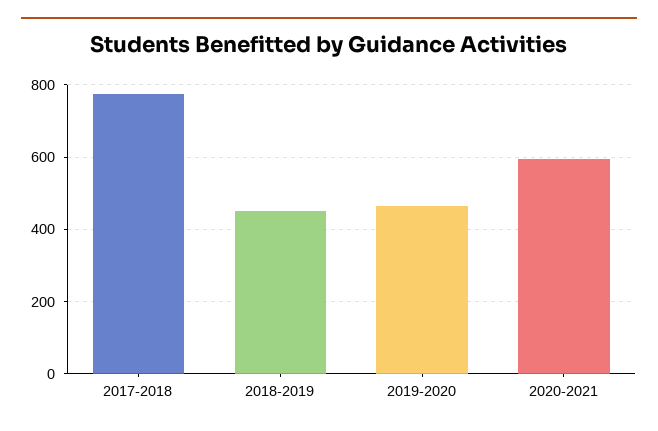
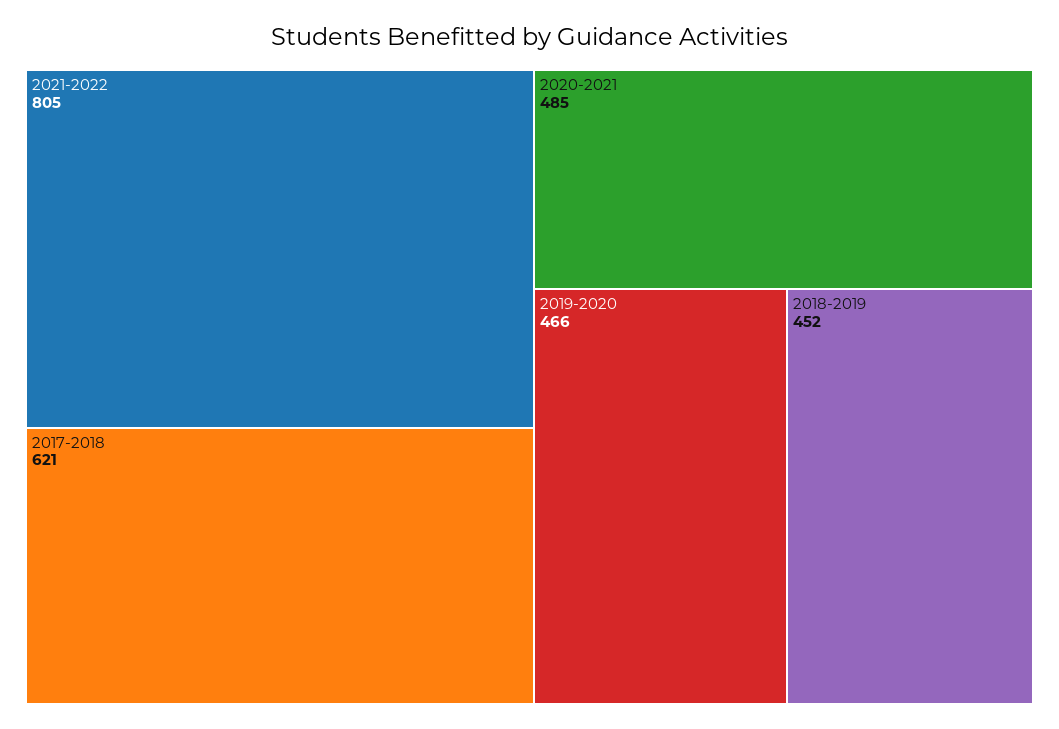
2017-2018: 780 -> 621
2020-2021: 600 -> 485
2021-2022: none -> 805

